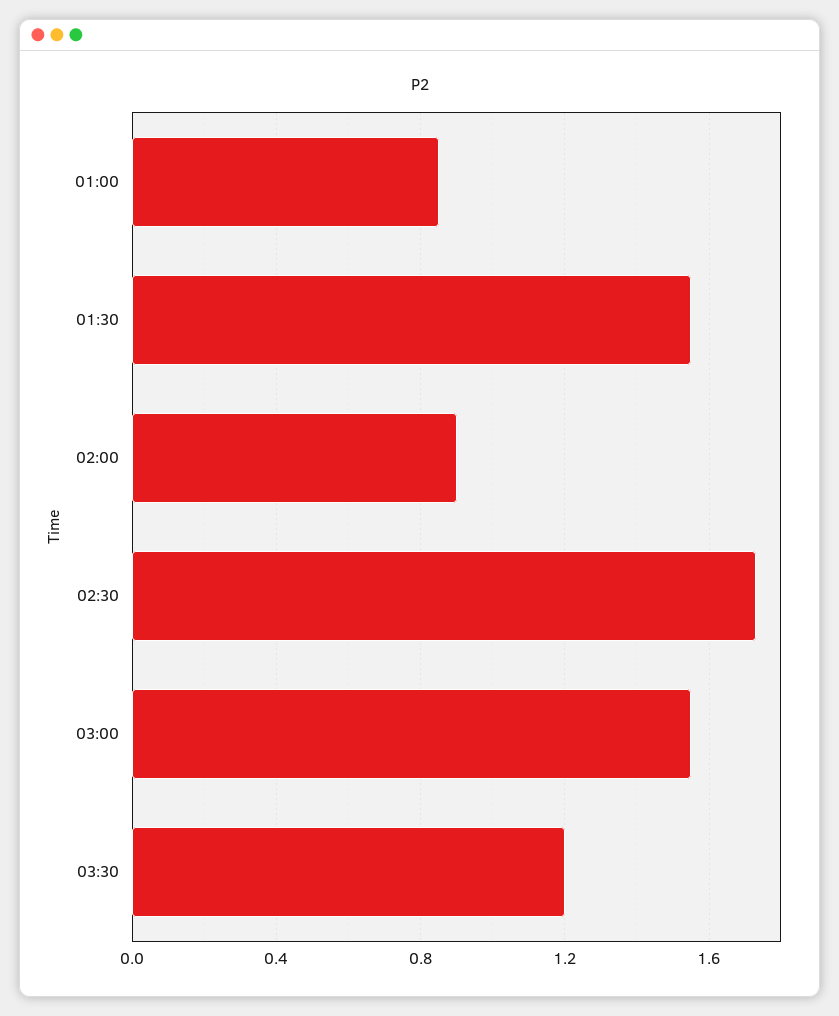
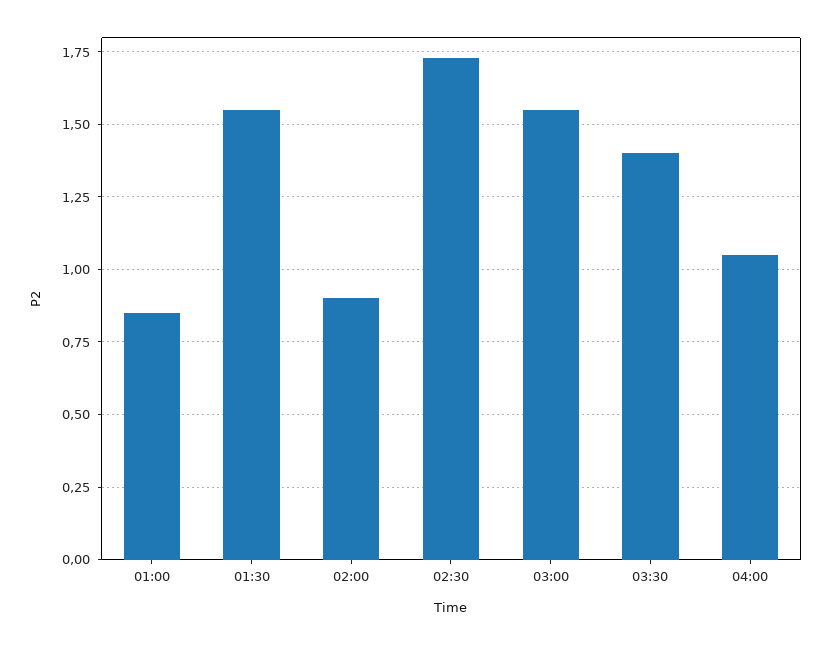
03:30: 1.2 -> 1.4
04:00: none -> 1.05

